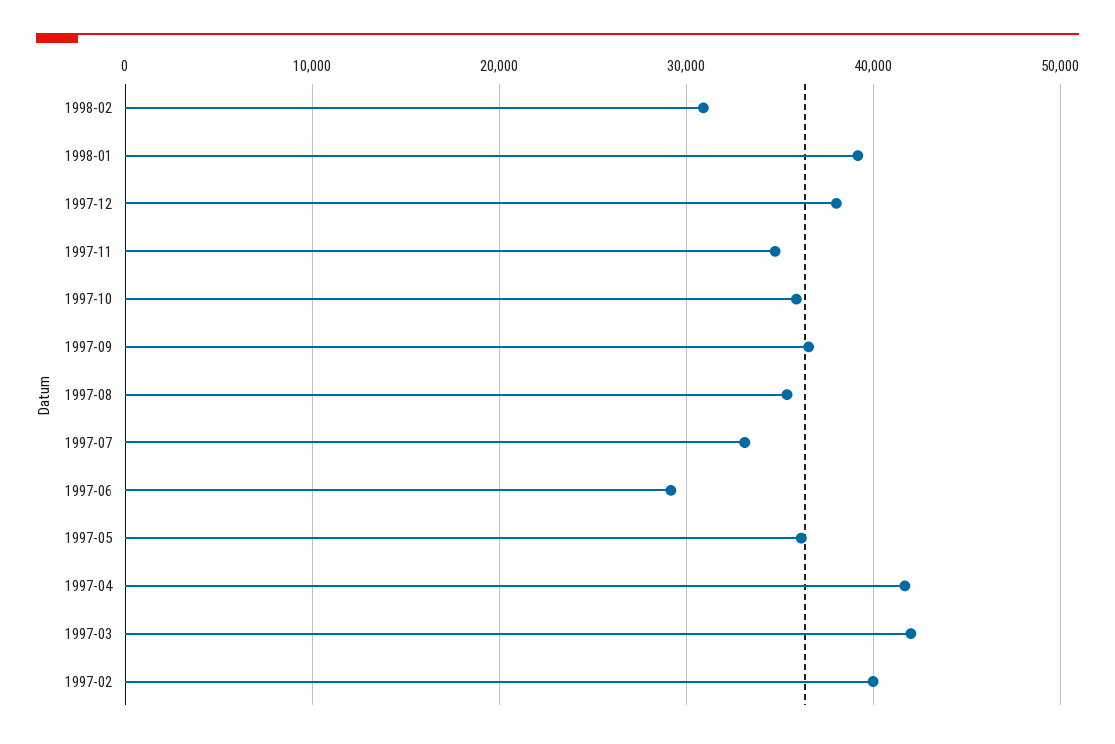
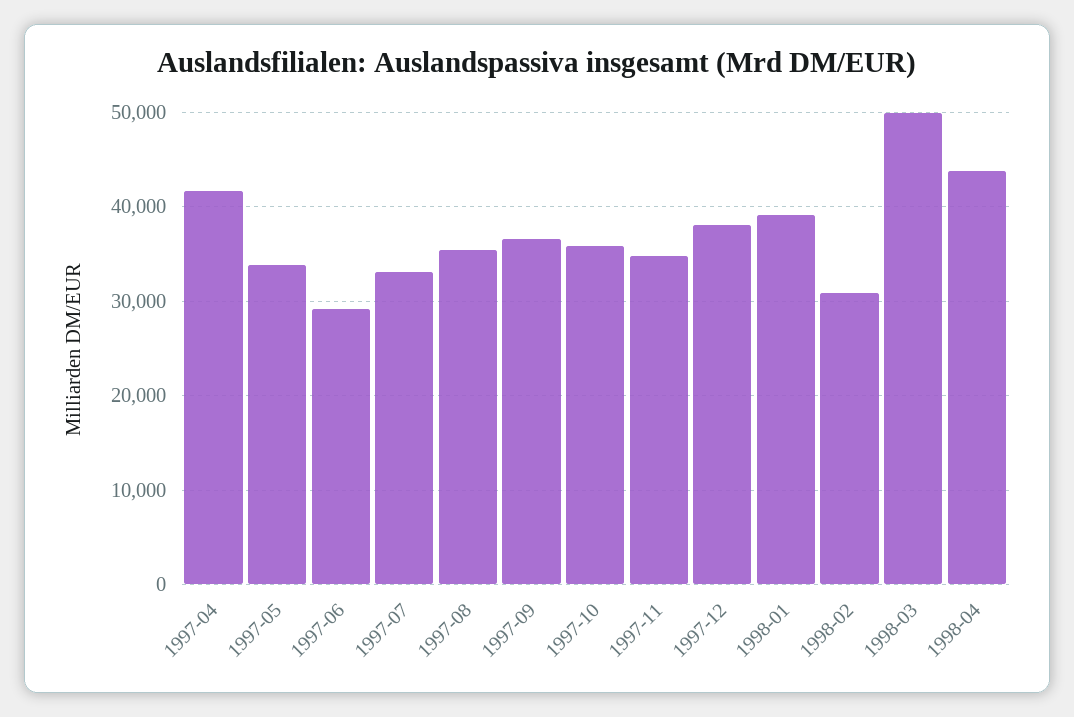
1997-05: 36000 -> 34000
1997-03: 42000 -> none
1997-02: 40000 -> none
1998-03: none -> 50000
1998-04: none -> 44000

